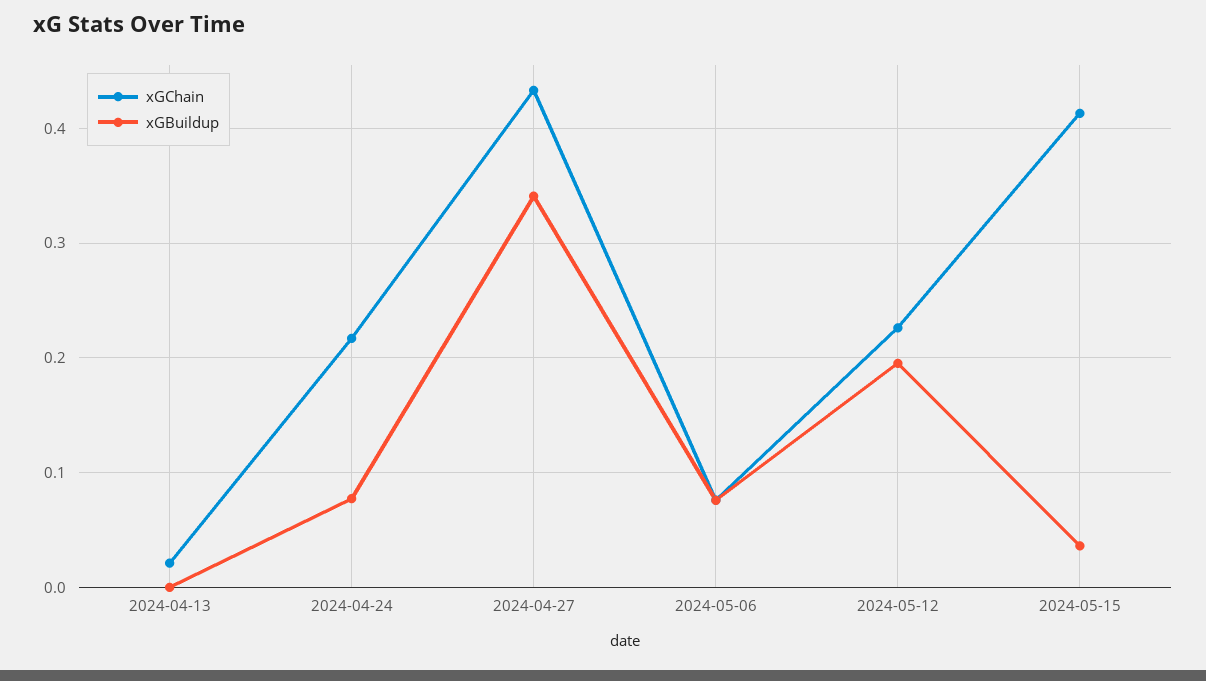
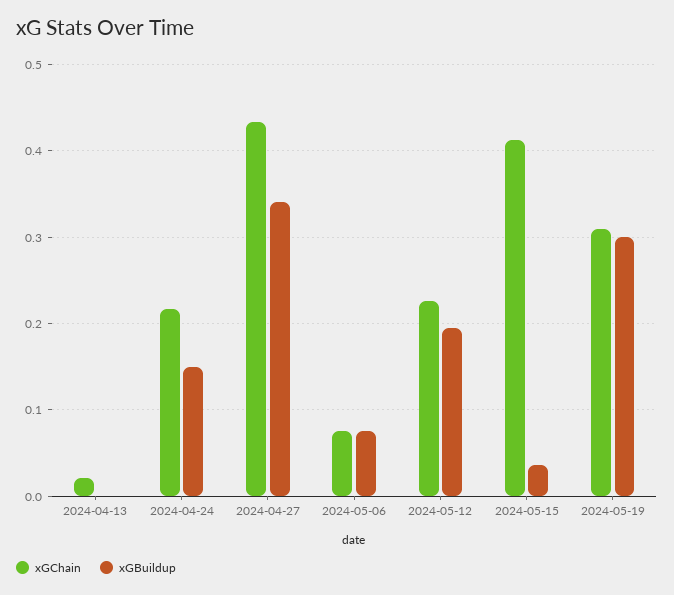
xGBuildup, 2024-04-24: 0.08 -> 0.15
xGChain, 2024-05-19: none -> 0.31
xGBuildup, 2024-05-19: none -> 0.3

